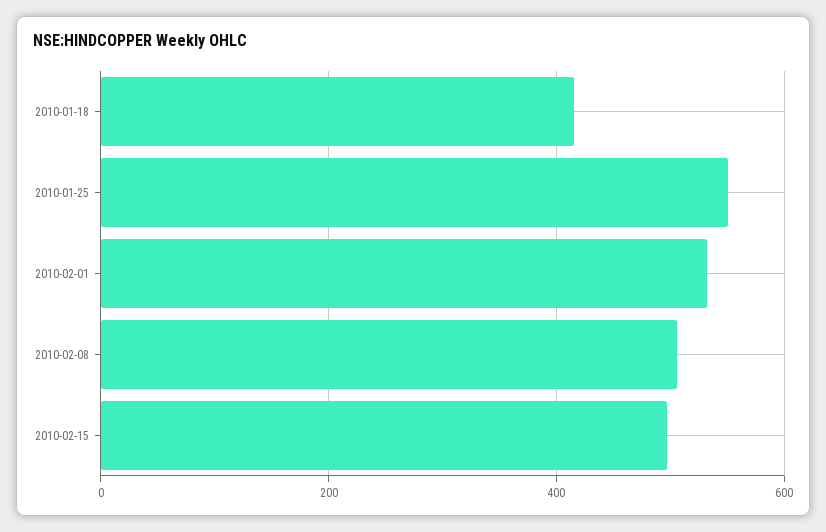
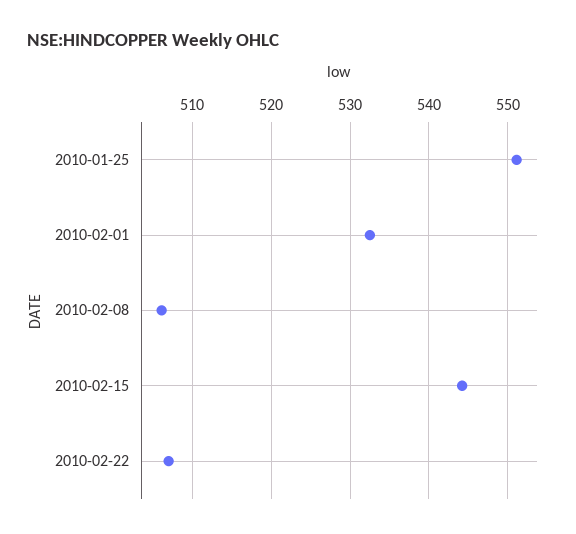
2010-01-18: 420 -> none
2010-02-15: 500 -> 544
2010-02-22: none -> 507

